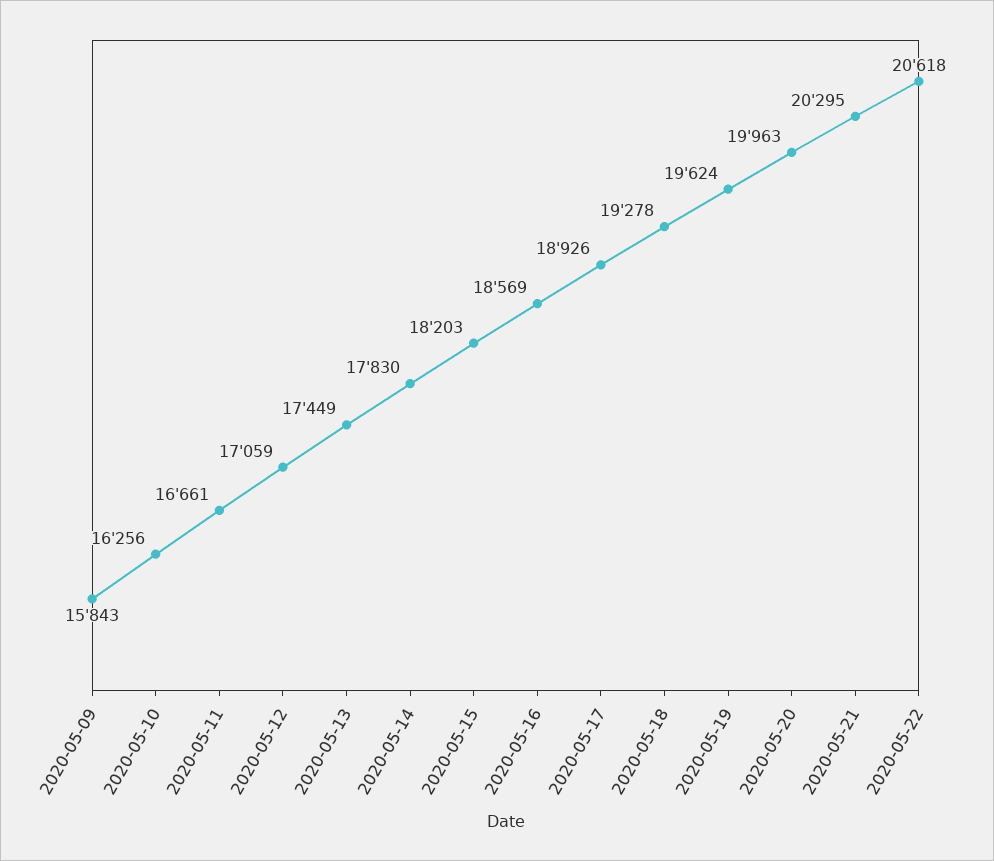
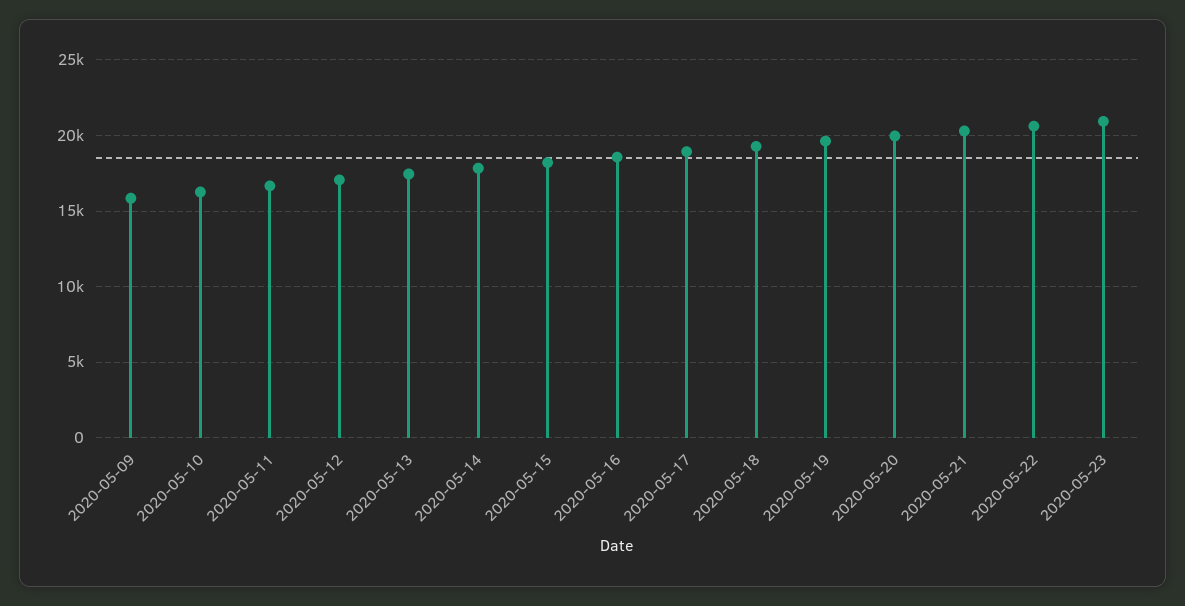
2020-05-23: none -> 21000

